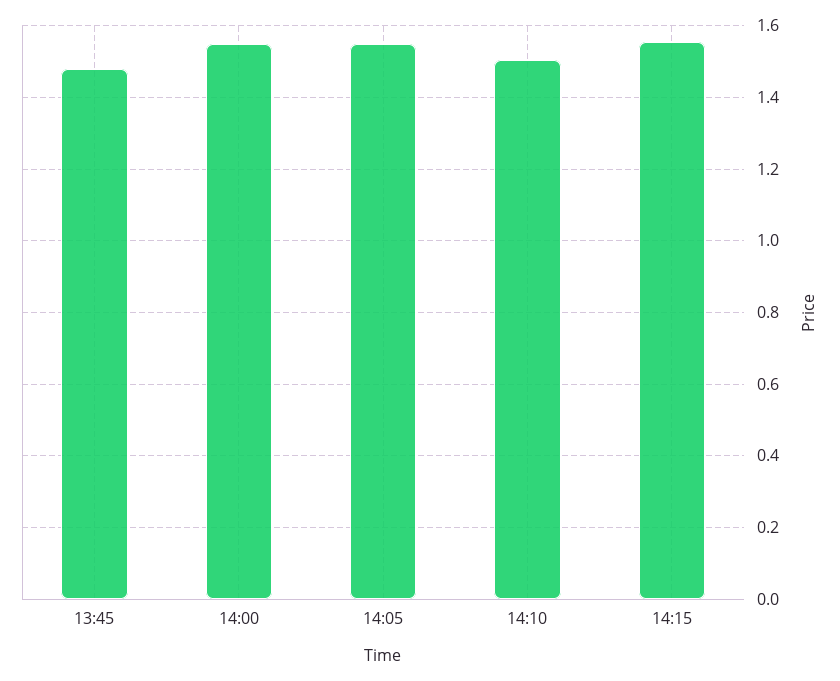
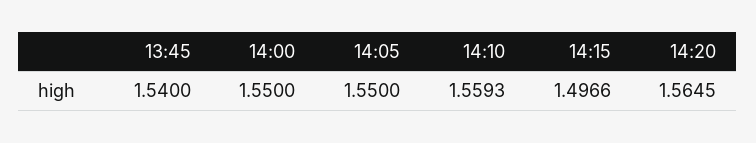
13:45: 1.48 -> 1.54
14:10: 1.5 -> 1.5593
14:15: 1.56 -> 1.4966
14:20: none -> 1.5645

